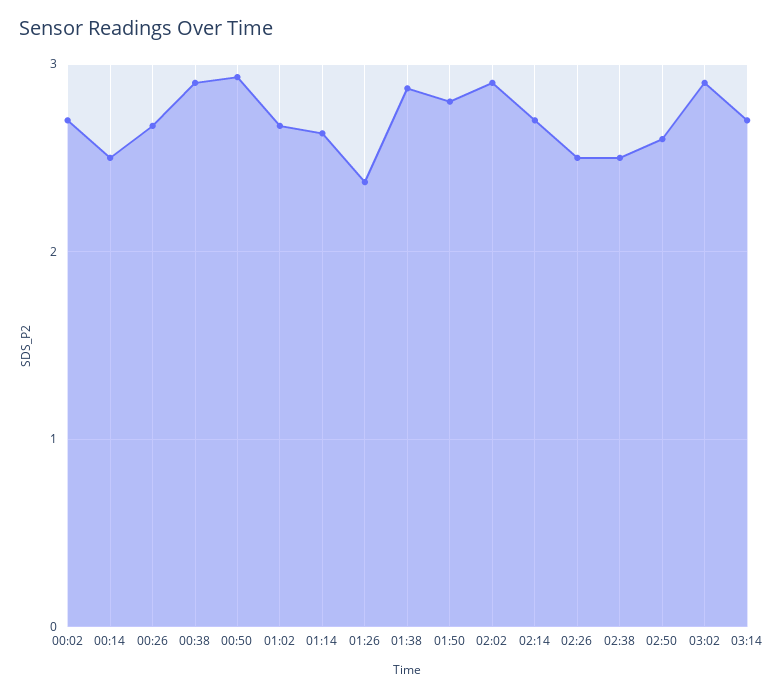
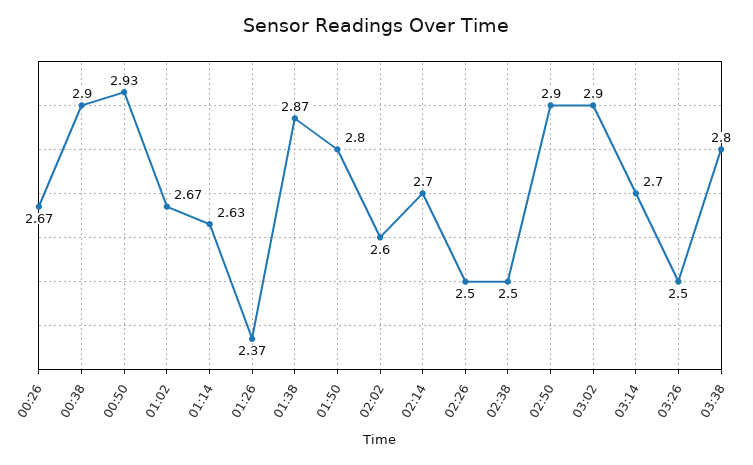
00:02: 2.7 -> none
00:14: 2.5 -> none
02:02: 2.9 -> 2.6
02:50: 2.6 -> 2.9
03:26: none -> 2.5
03:38: none -> 2.8

